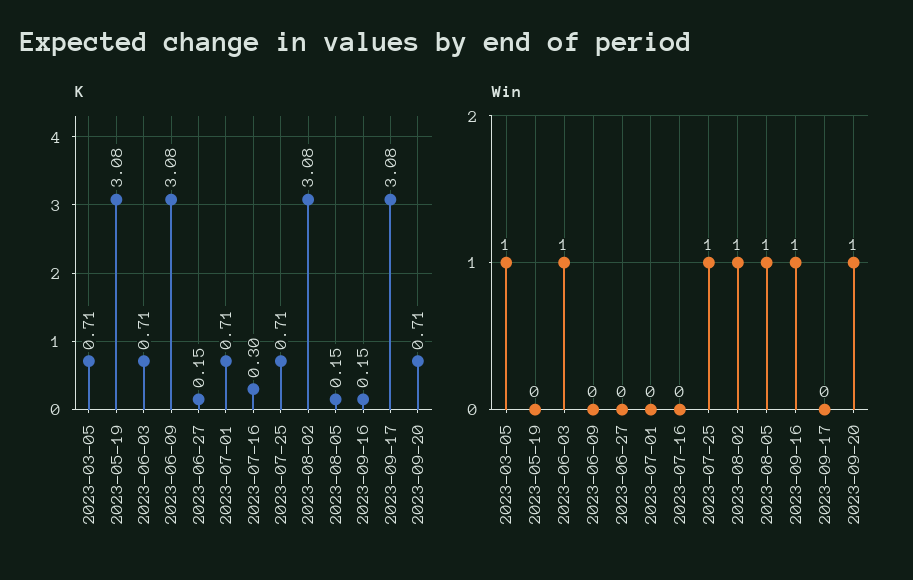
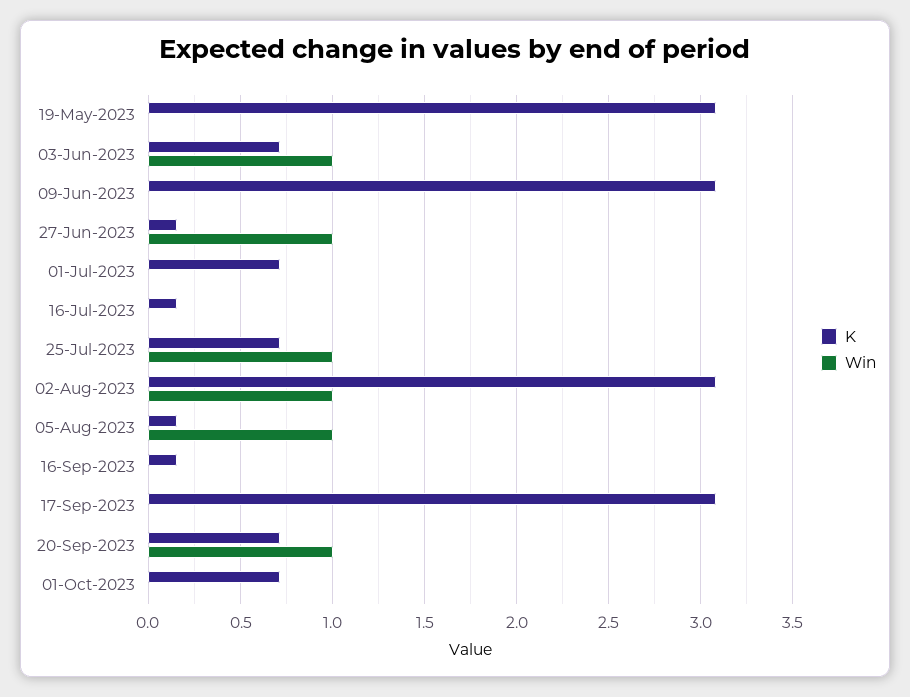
K, 2023-03-05: 0.71 -> none
K, 2023-07-16: 0.3 -> 0.15
Win, 2023-03-05: 1 -> none
Win, 2023-06-27: 0 -> 1
Win, 2023-09-16: 1 -> 0
K, 01-Oct-2023: none -> 0.7
Win, 01-Oct-2023: none -> 0

